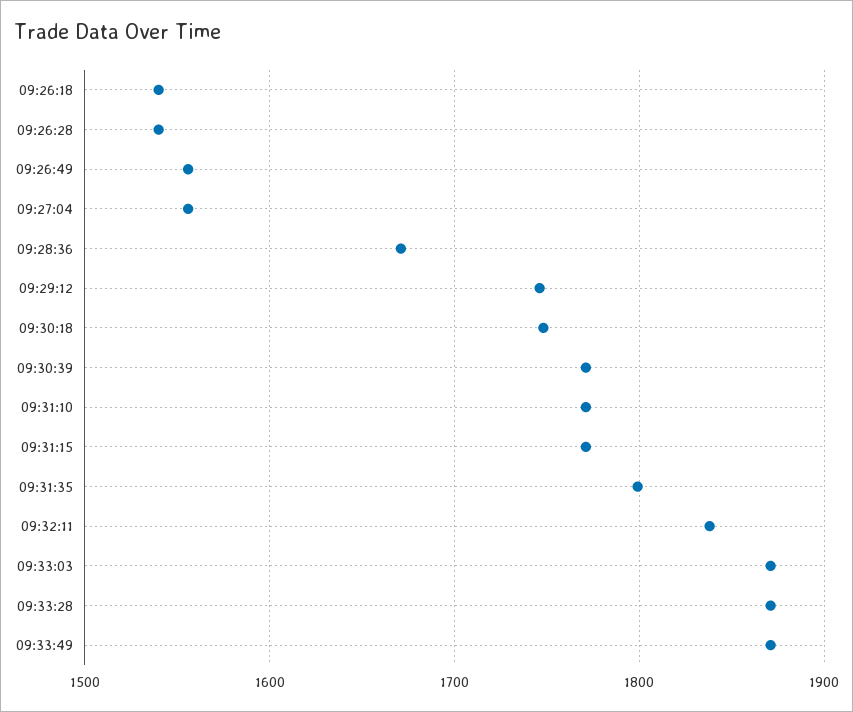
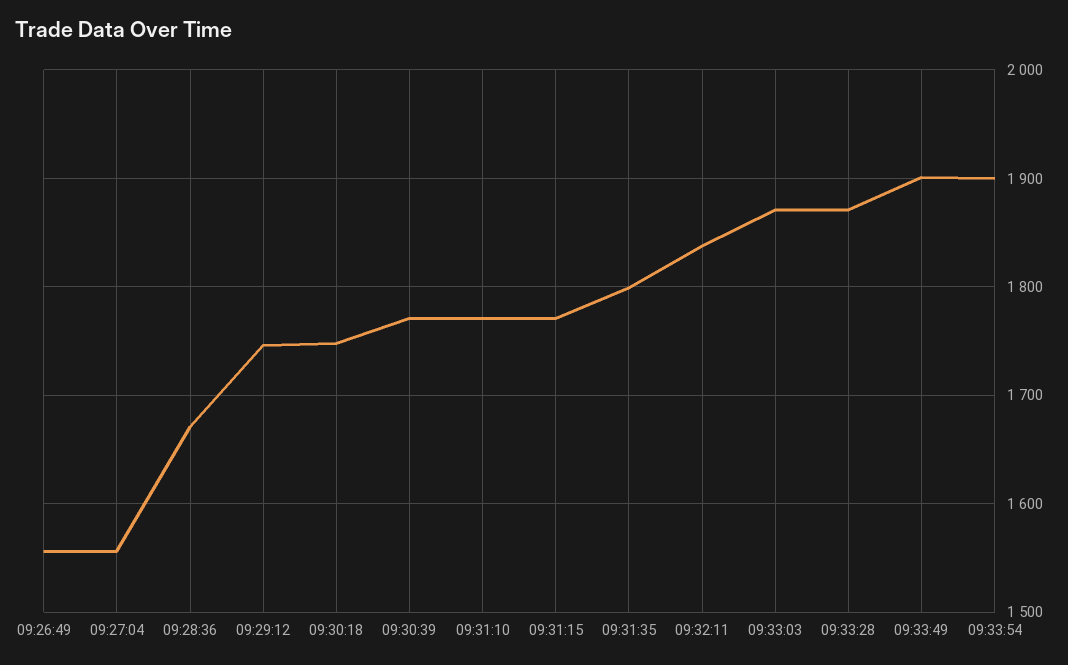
09:26:18: 1540 -> none
09:26:28: 1540 -> none
09:33:49: 1870 -> 1900
09:33:54: none -> 1900

